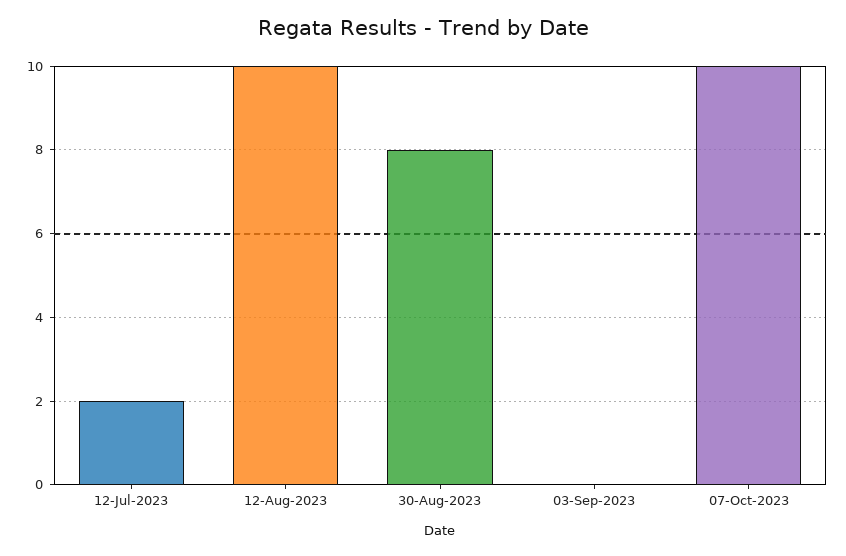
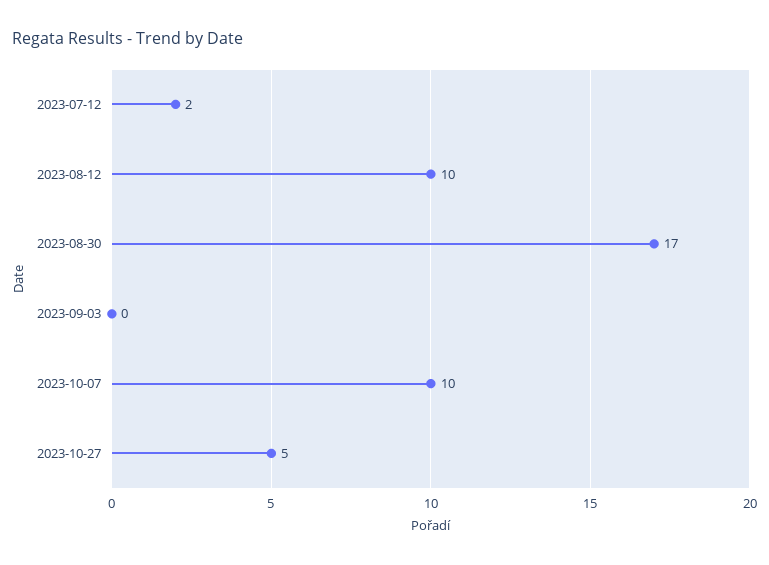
30-Aug-2023: 8 -> 17
2023-10-27: none -> 5

